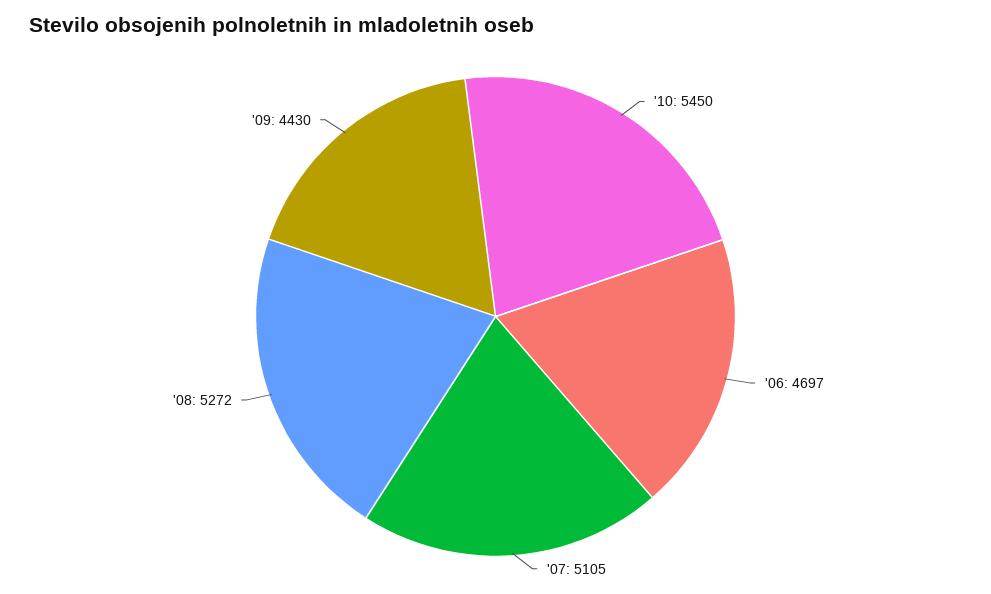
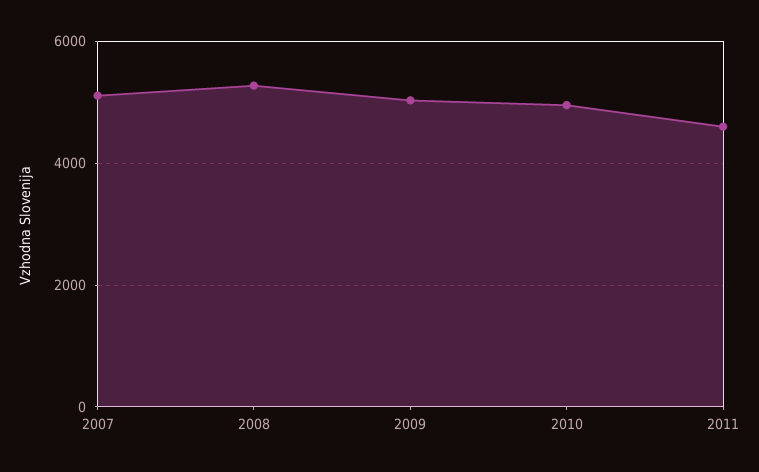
'10: 5450 -> 5000
'06: 4697 -> none
'09: 4430 -> 5000
2011: none -> 4600

